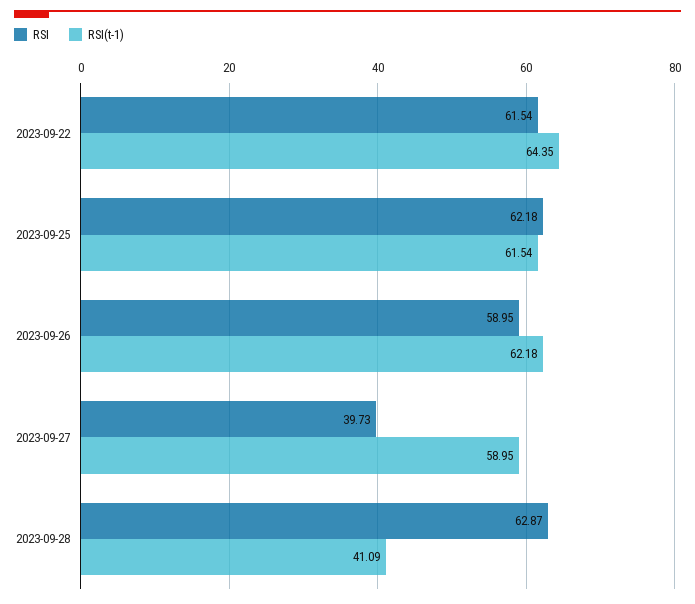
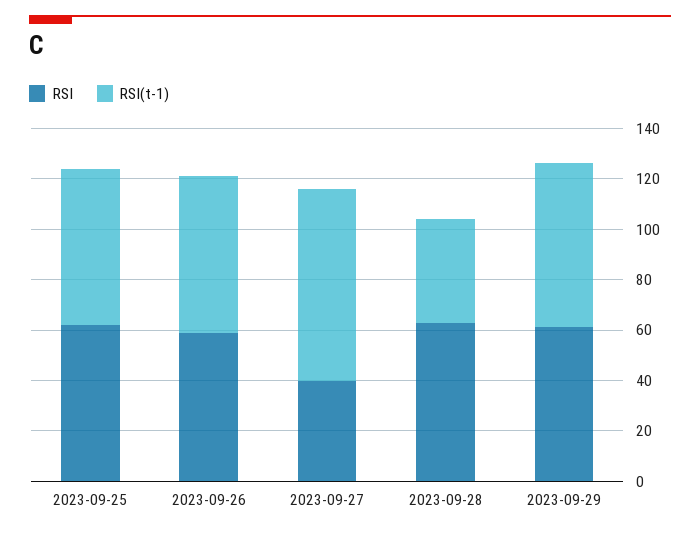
RSI, 2023-09-22: 61.54 -> none
RSI(t-1), 2023-09-22: 64.35 -> none
RSI(t-1), 2023-09-27: 58.95 -> 75
RSI, 2023-09-29: none -> 60
RSI(t-1), 2023-09-29: none -> 65

